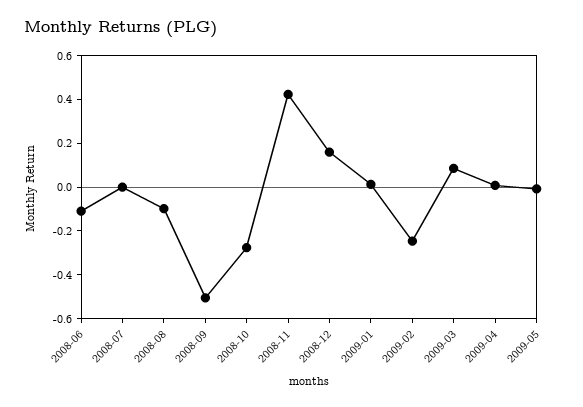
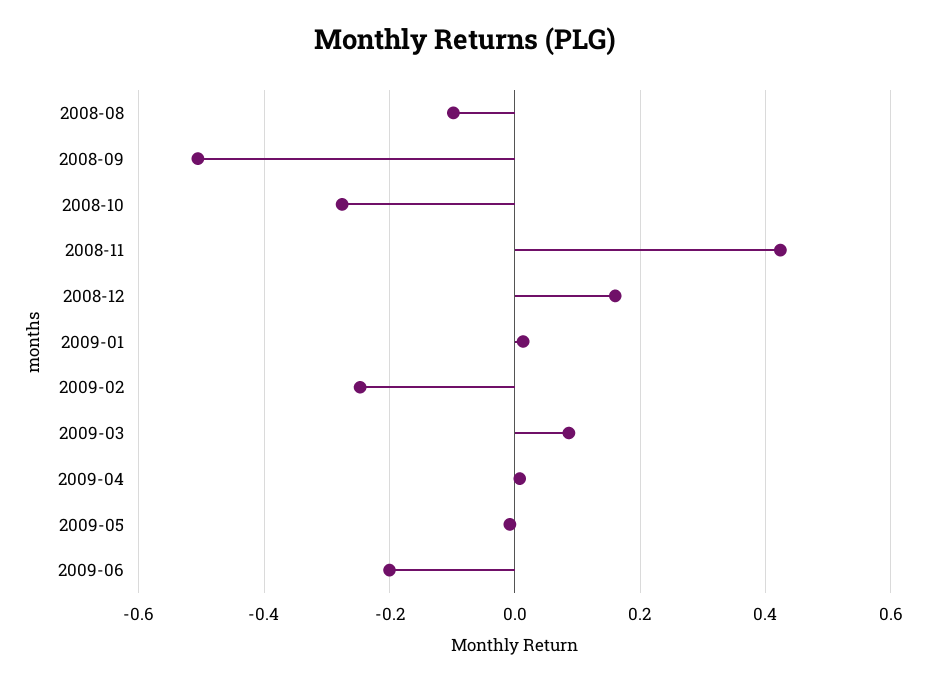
2008-06: -0.1 -> none
2008-07: 0 -> none
2009-06: none -> -0.2

